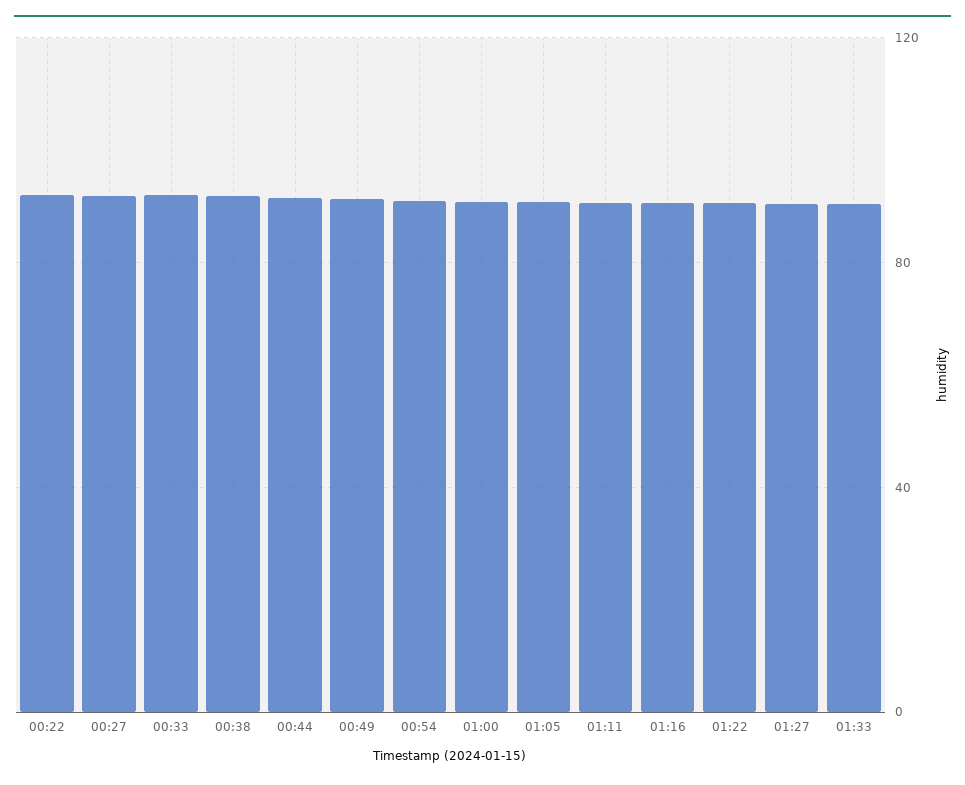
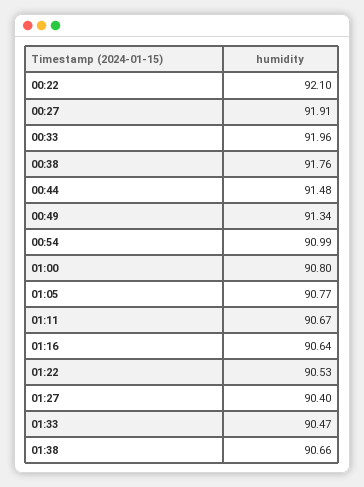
01:38: none -> 90.66

